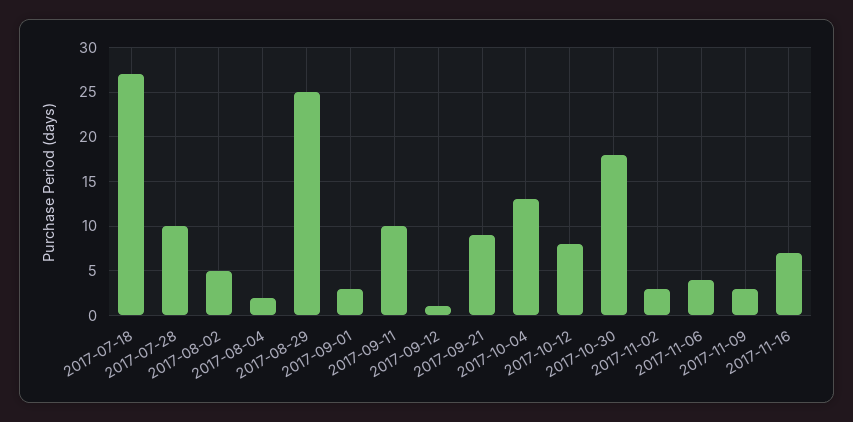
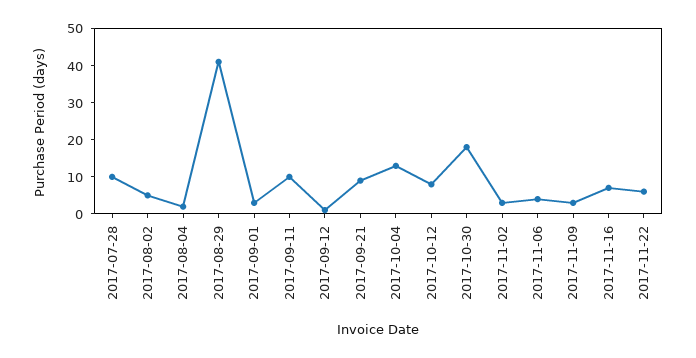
2017-07-18: 27 -> none
2017-08-29: 25 -> 40
2017-11-22: none -> 5

